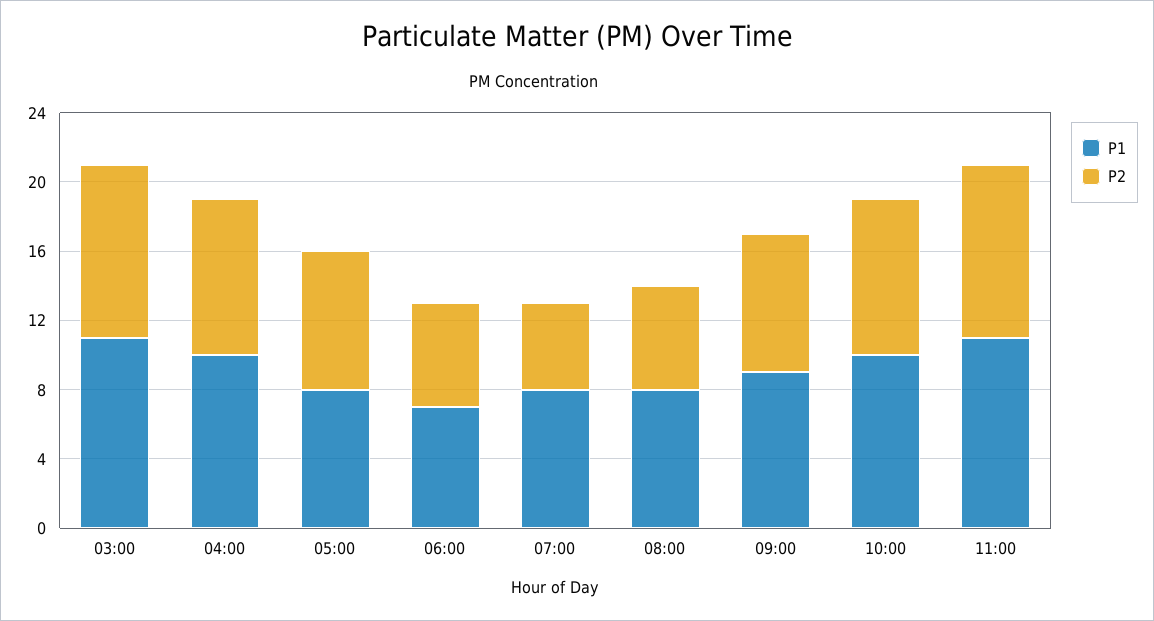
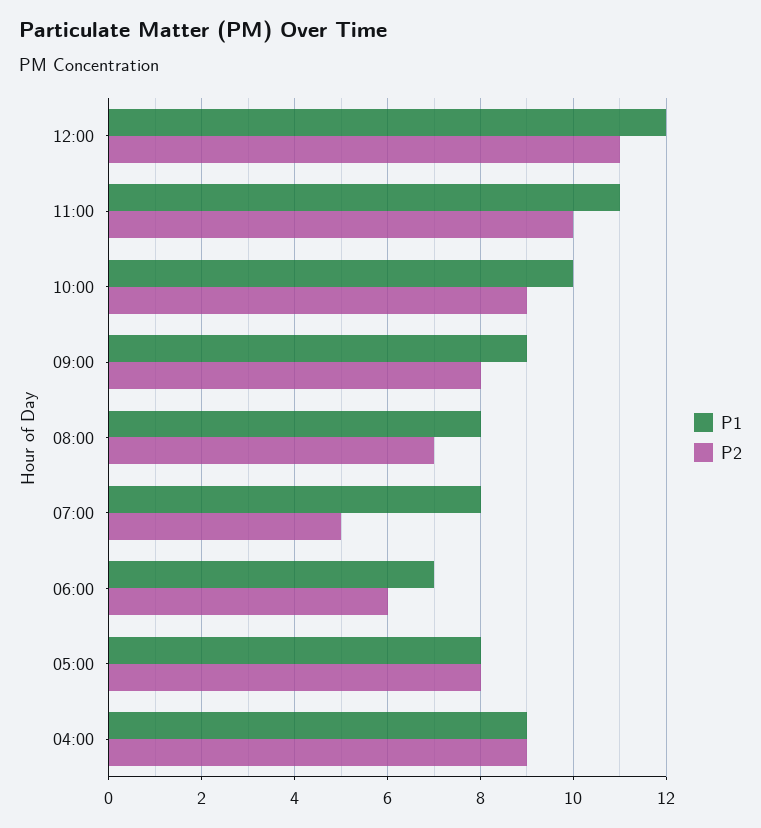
P1, 03:00: 11 -> none
P2, 03:00: 10 -> none
P1, 04:00: 10 -> 9
P2, 08:00: 6 -> 7
P1, 12:00: none -> 12
P2, 12:00: none -> 11

